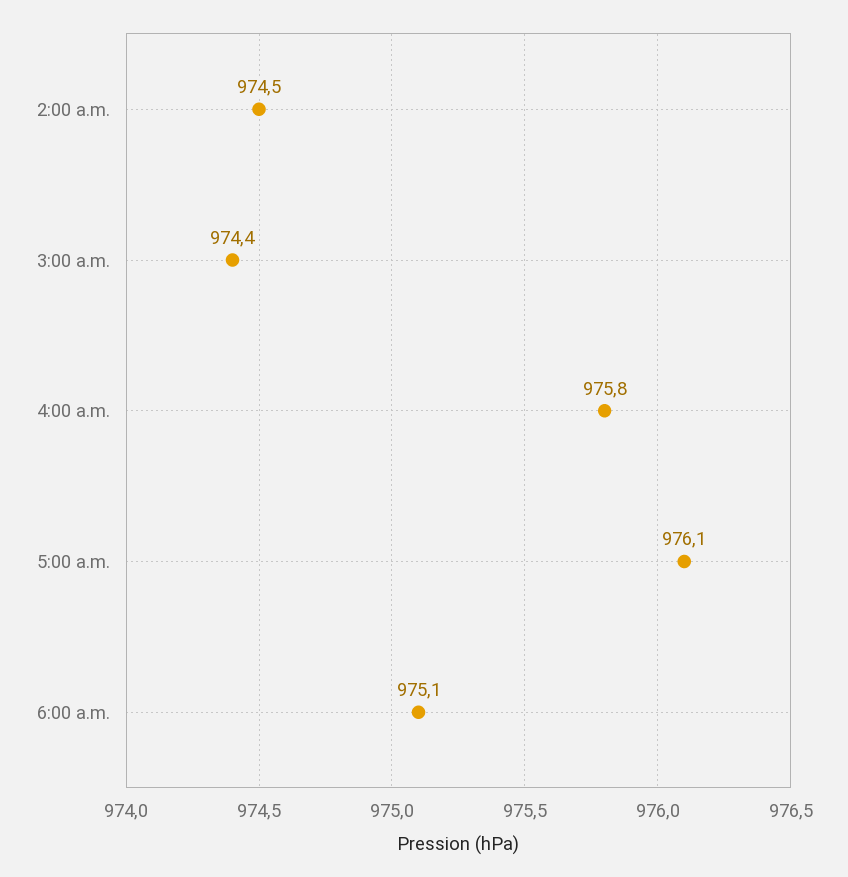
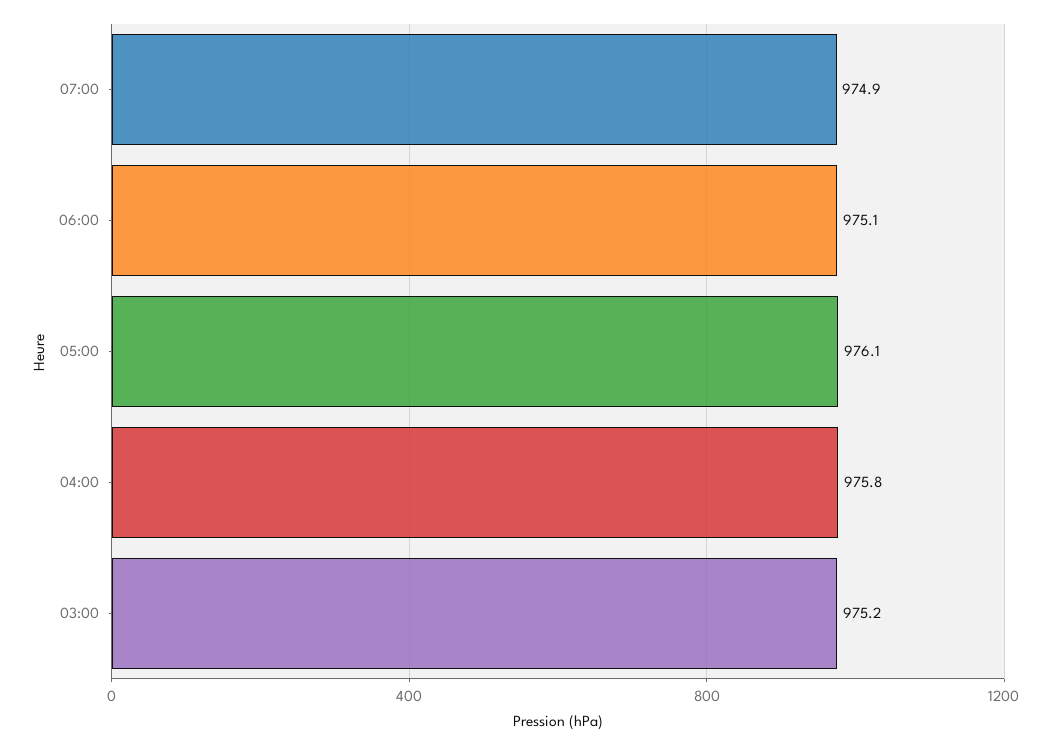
2:00 a.m.: 974.5 -> none
3:00 a.m.: 974.4 -> 975.2
07:00: none -> 974.9

